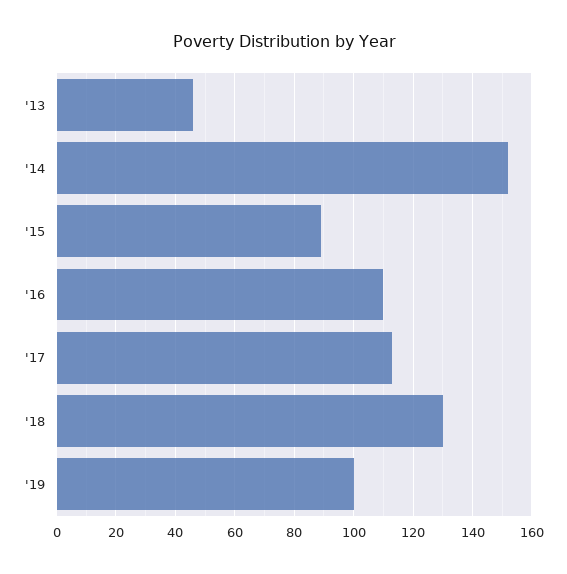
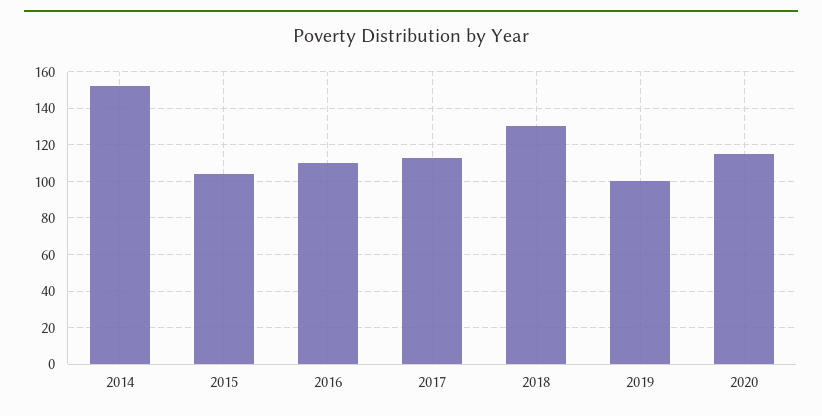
'13: 45 -> none
'15: 90 -> 105
2020: none -> 115

